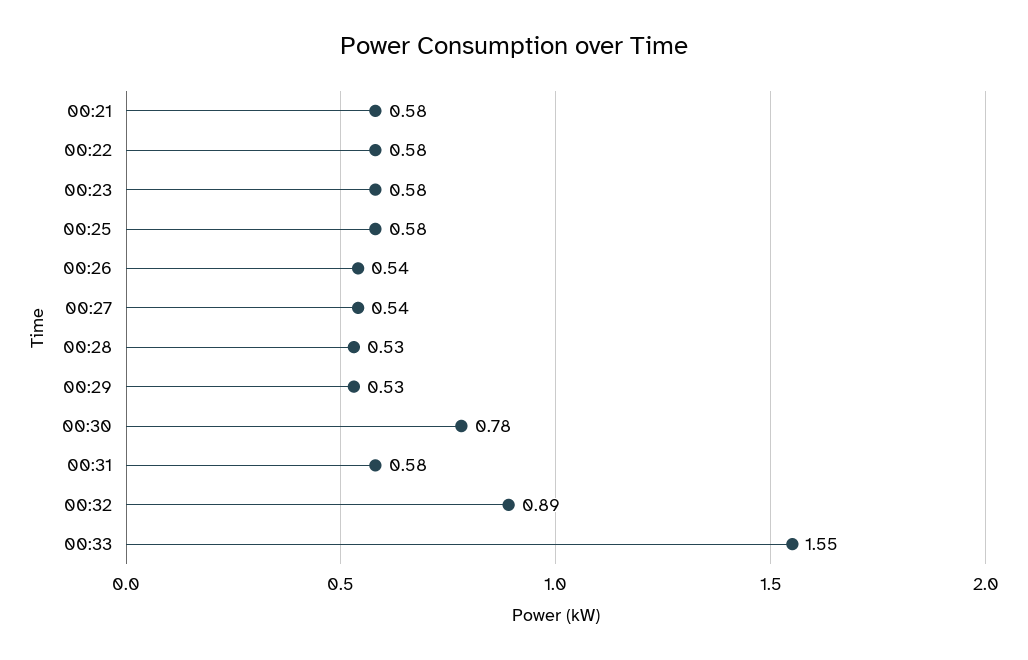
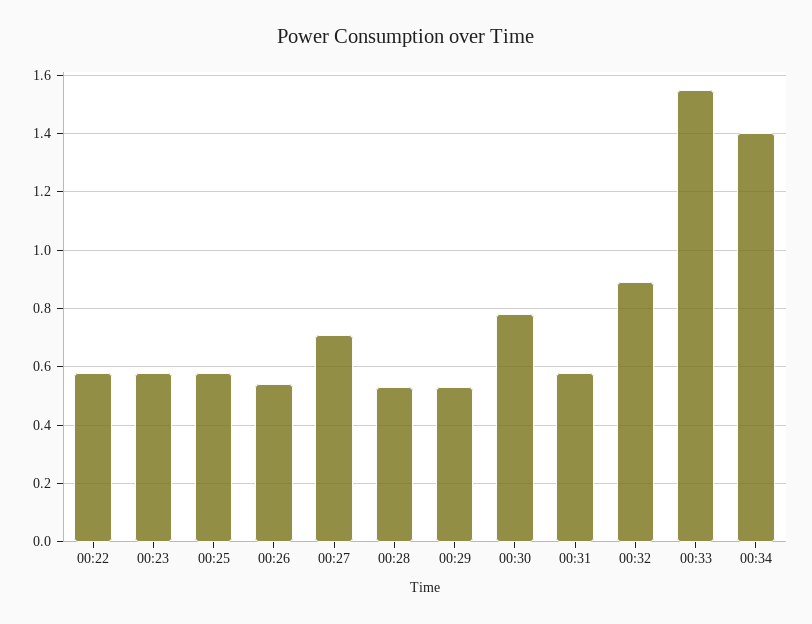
00:21: 0.58 -> none
00:27: 0.54 -> 0.7
00:34: none -> 1.4

